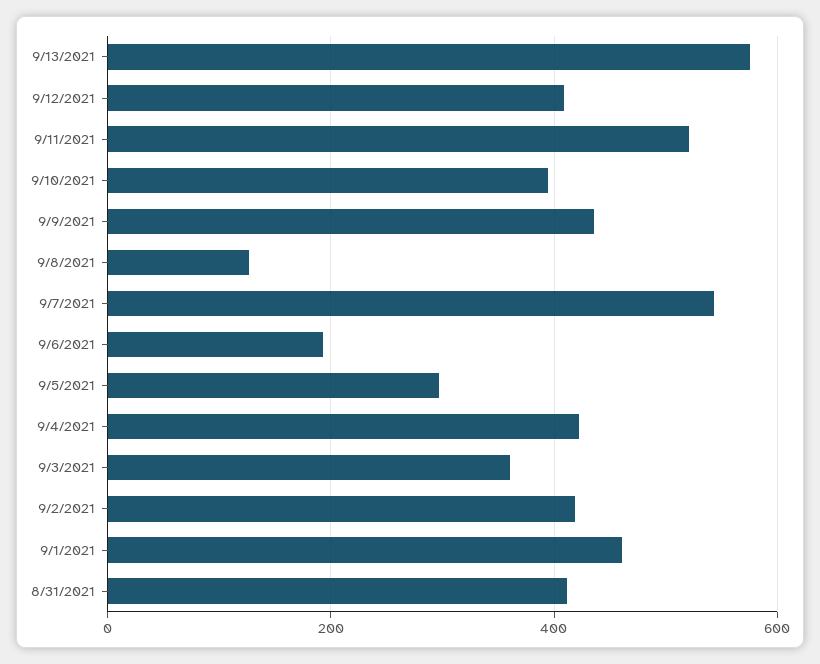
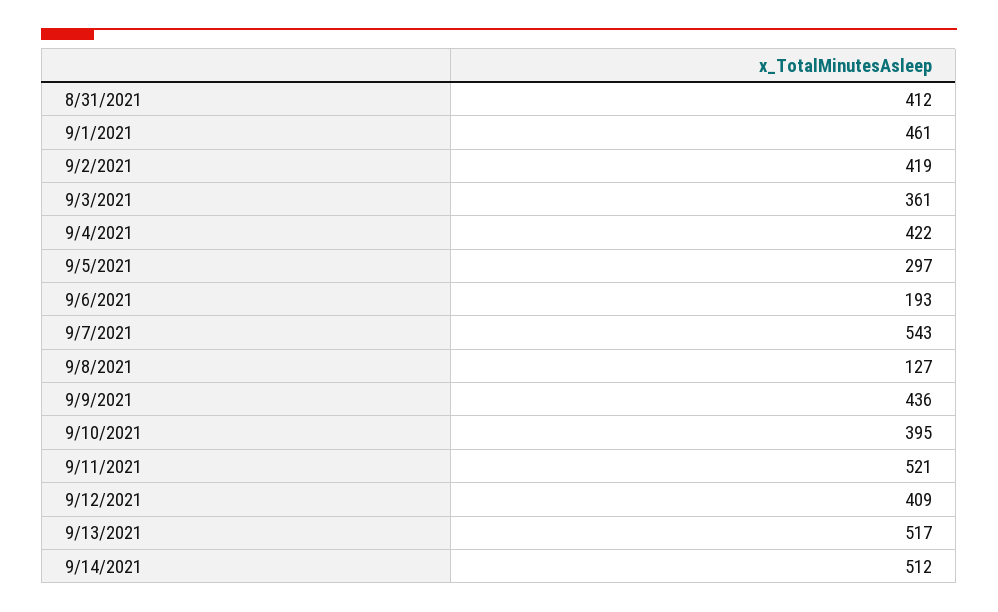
9/13/2021: 580 -> 517
9/14/2021: none -> 512

